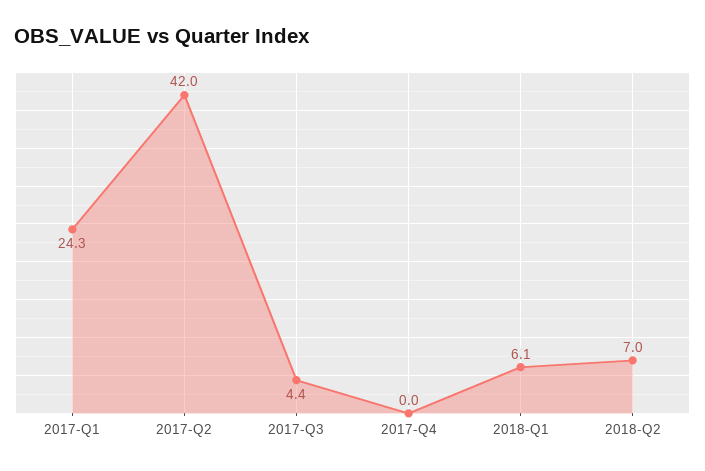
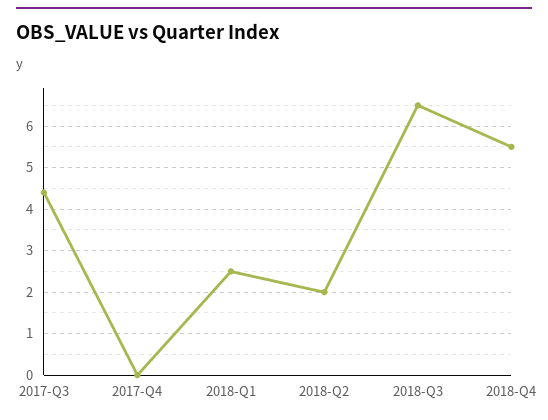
2017-Q1: 24.3 -> none
2017-Q2: 42 -> none
2018-Q1: 6.1 -> 2.5
2018-Q2: 7 -> 2
2018-Q3: none -> 6.5
2018-Q4: none -> 5.5

